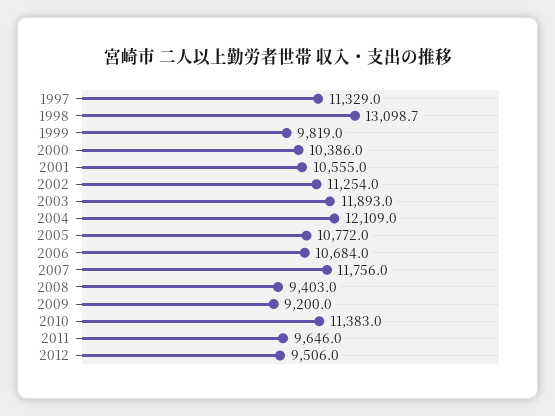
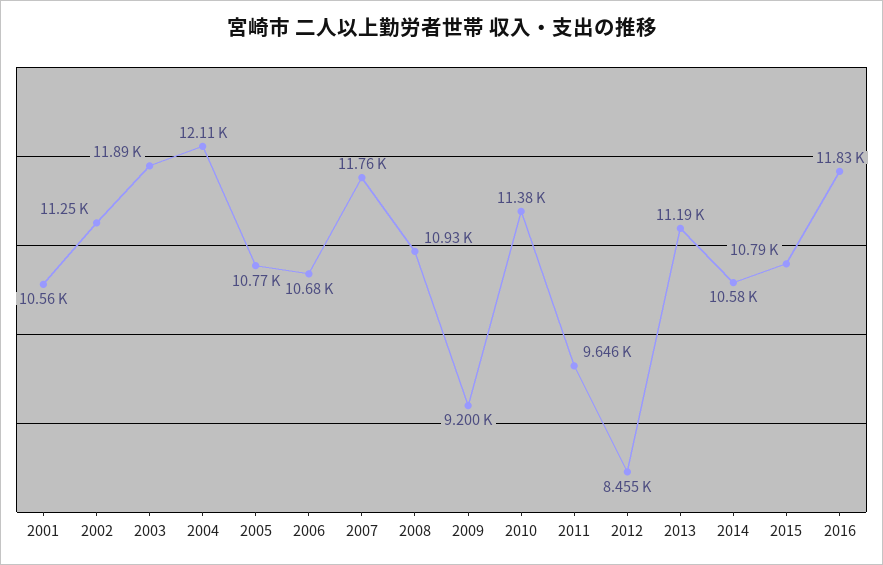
1997: 11329 -> none
1998: 13098.7 -> none
1999: 9819 -> none
2000: 10386 -> none
2008: 9403 -> 10930
2012: 9506 -> 8455
2013: none -> 11190
2014: none -> 10580
2015: none -> 10790
2016: none -> 11830

